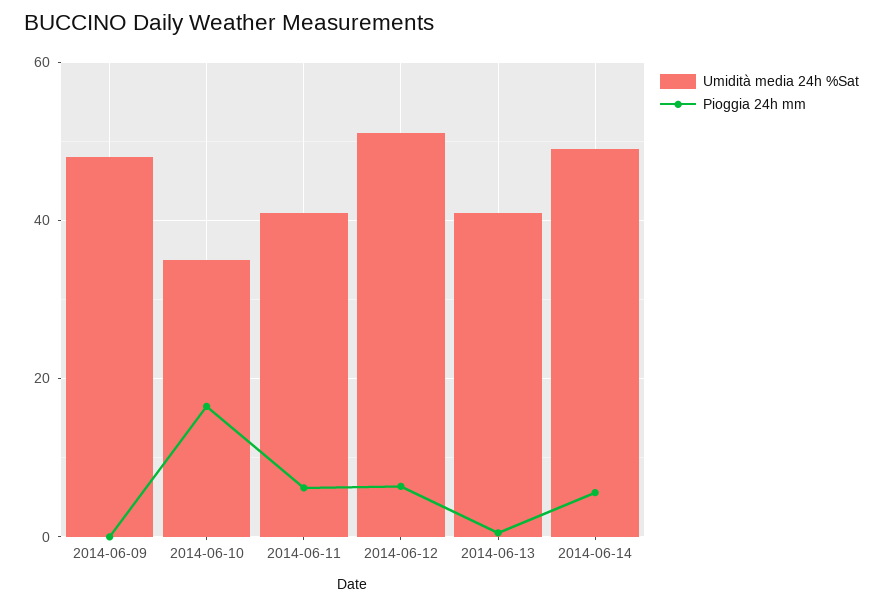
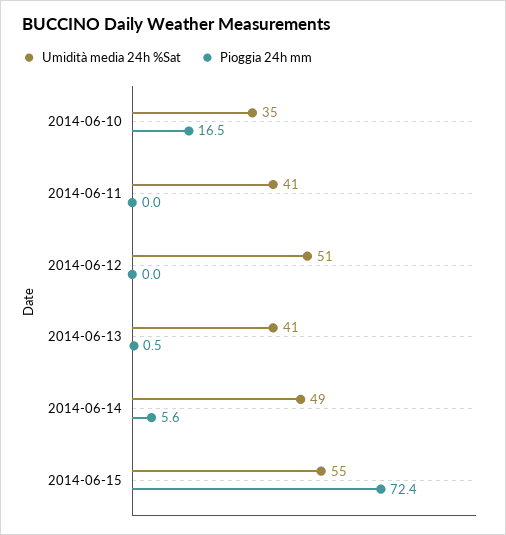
Umidità media 24h %Sat, 2014-06-09: 48 -> none
Pioggia 24h mm, 2014-06-09: 0 -> none
Pioggia 24h mm, 2014-06-11: 6 -> 0
Pioggia 24h mm, 2014-06-12: 6 -> 0
Umidità media 24h %Sat, 2014-06-15: none -> 55
Pioggia 24h mm, 2014-06-15: none -> 72.4

